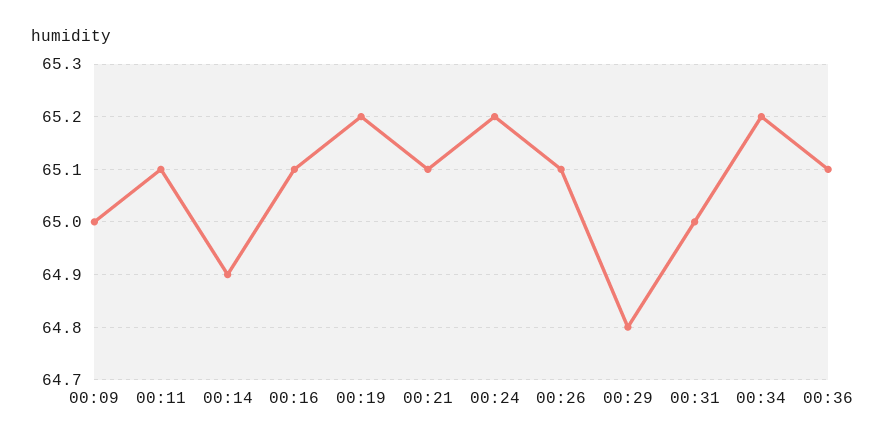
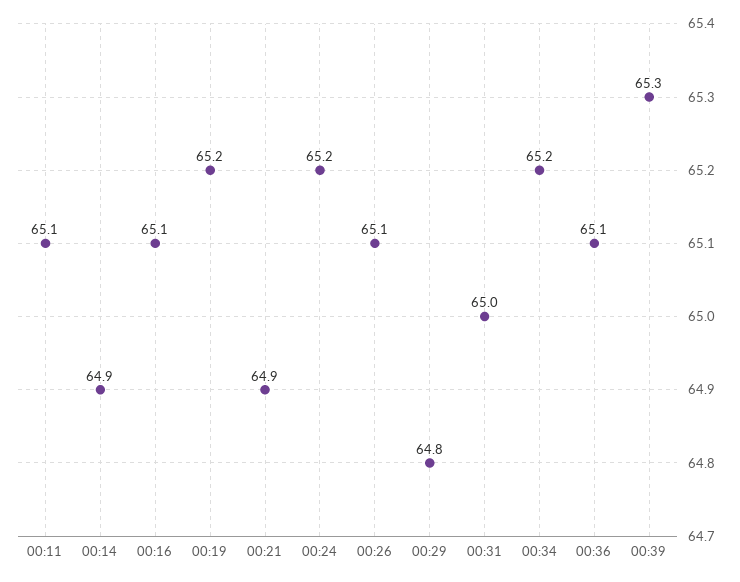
00:09: 65 -> none
00:21: 65.1 -> 64.9
00:39: none -> 65.3

